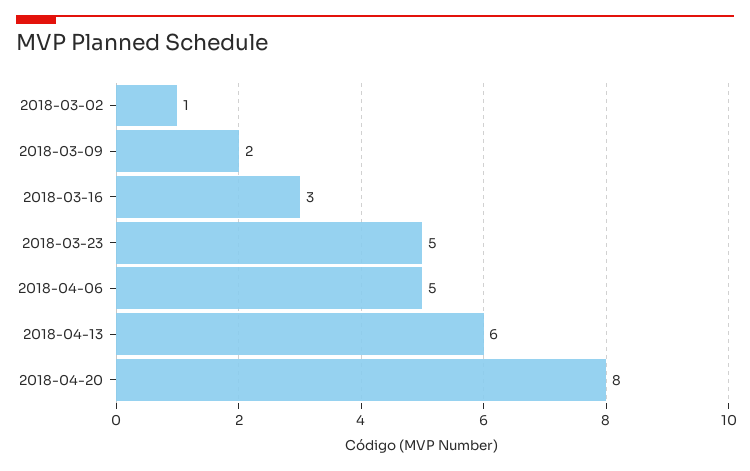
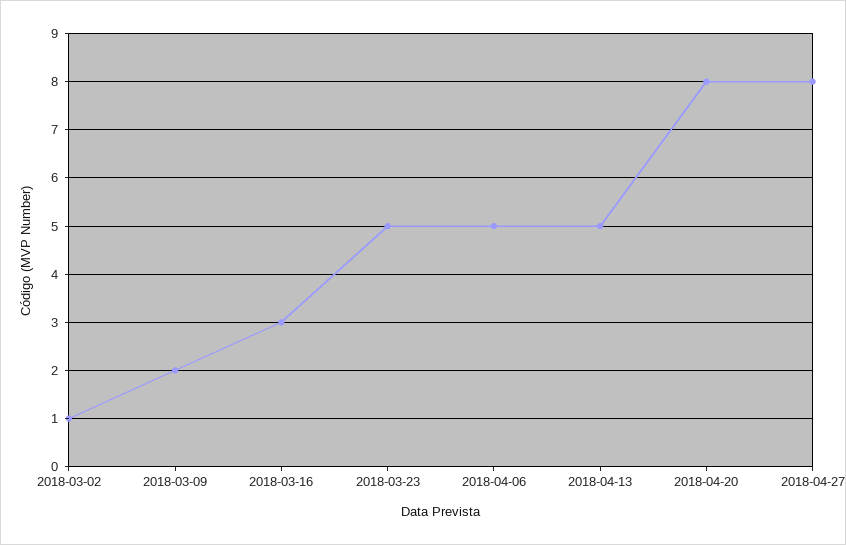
2018-04-13: 6 -> 5
2018-04-27: none -> 8

